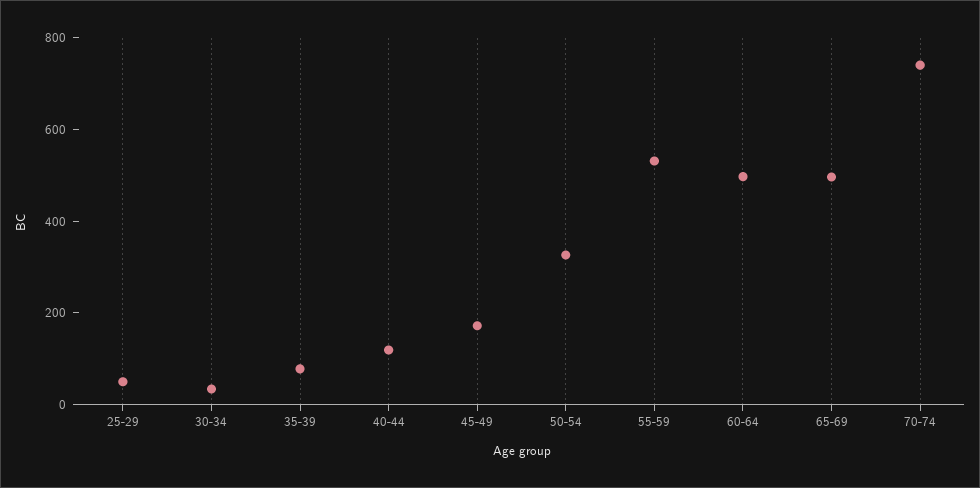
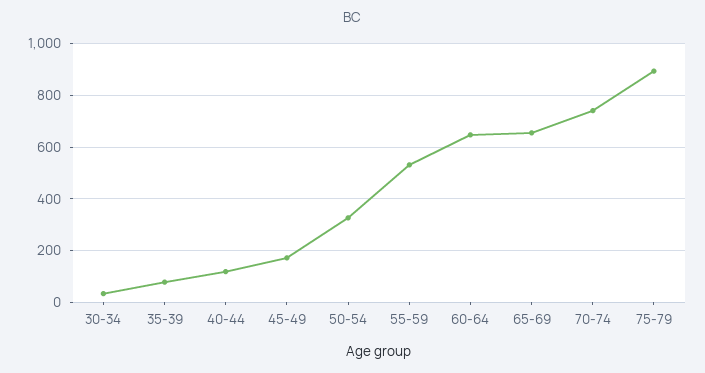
25-29: 50 -> none
60-64: 500 -> 650
65-69: 500 -> 650
75-79: none -> 900

